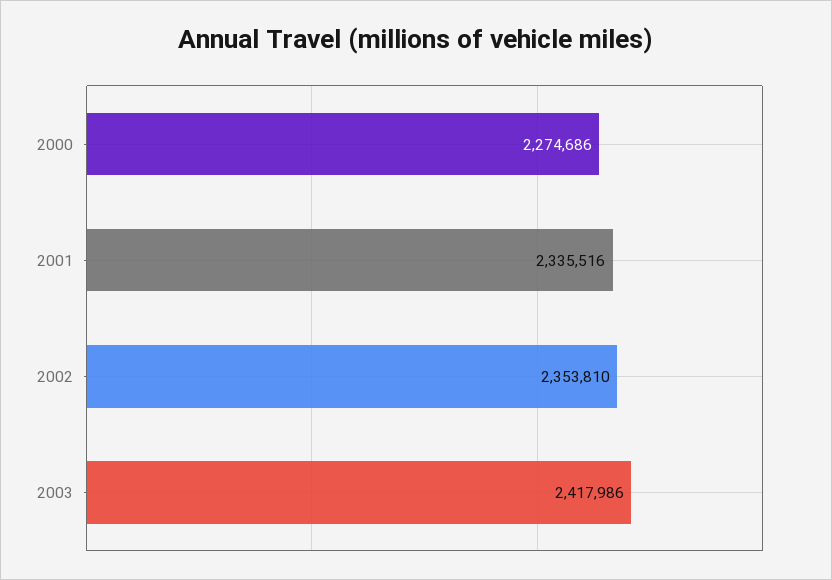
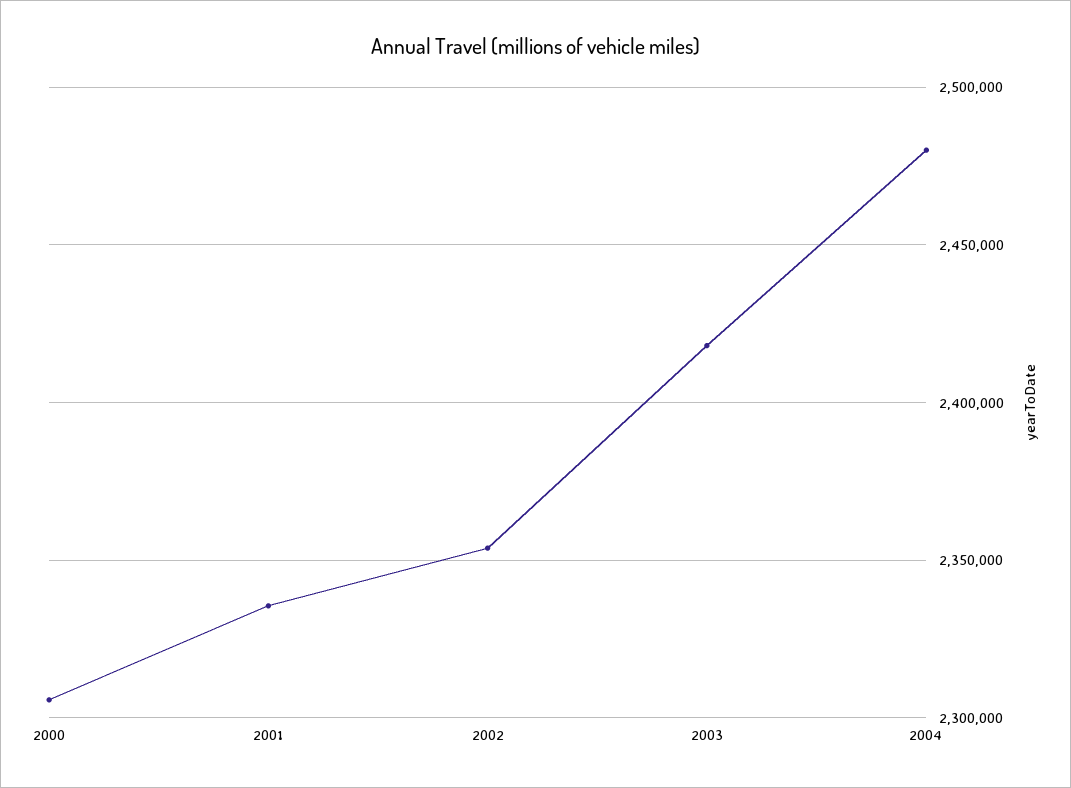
2000: 2274686 -> 2305000
2004: none -> 2480000

